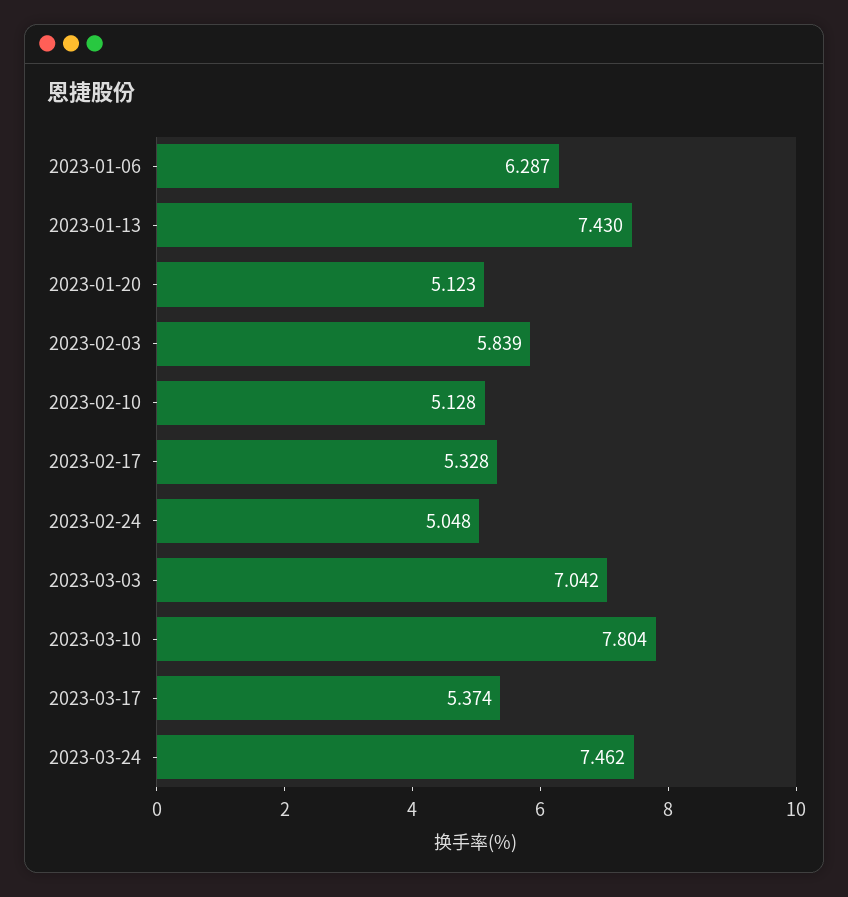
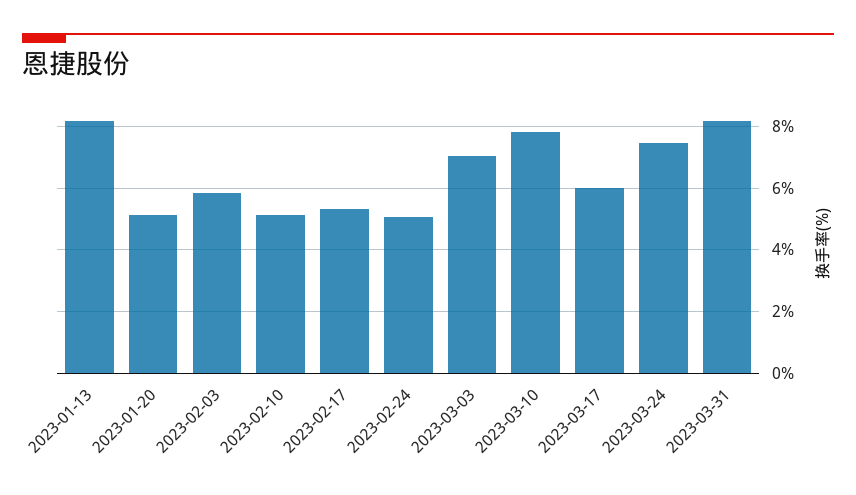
2023-01-06: 6.287 -> none
2023-01-13: 7.43 -> 8.2
2023-03-17: 5.374 -> 6
2023-03-31: none -> 8.2

